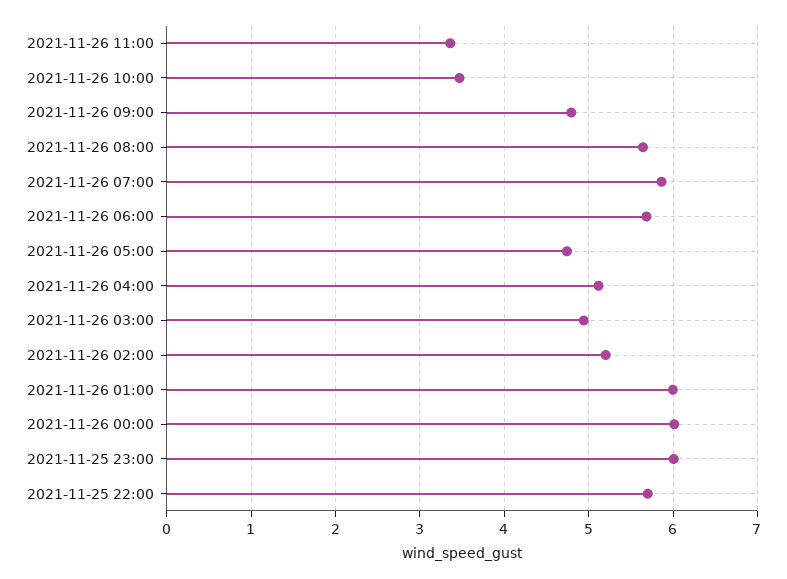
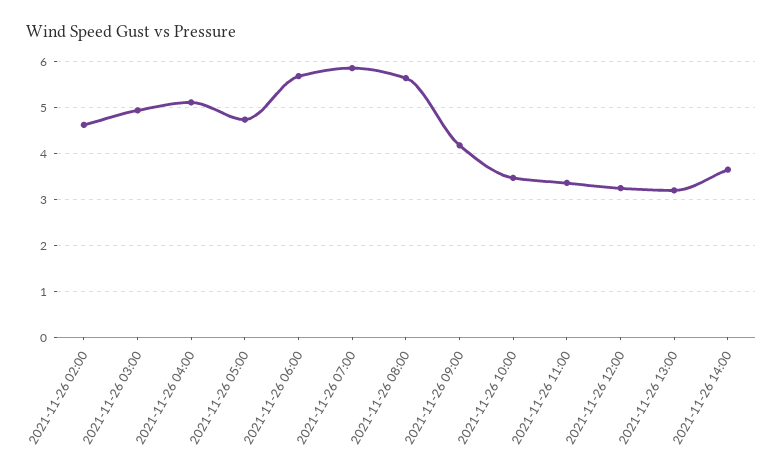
2021-11-26 09:00: 4.8 -> 4.2
2021-11-26 02:00: 5.2 -> 4.6
2021-11-26 01:00: 6 -> none
2021-11-26 00:00: 6 -> none
2021-11-25 23:00: 6 -> none
2021-11-25 22:00: 5.7 -> none
2021-11-26 12:00: none -> 3.2
2021-11-26 13:00: none -> 3.2
2021-11-26 14:00: none -> 3.6

